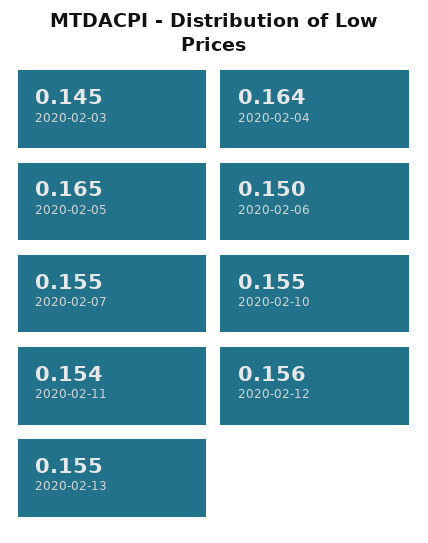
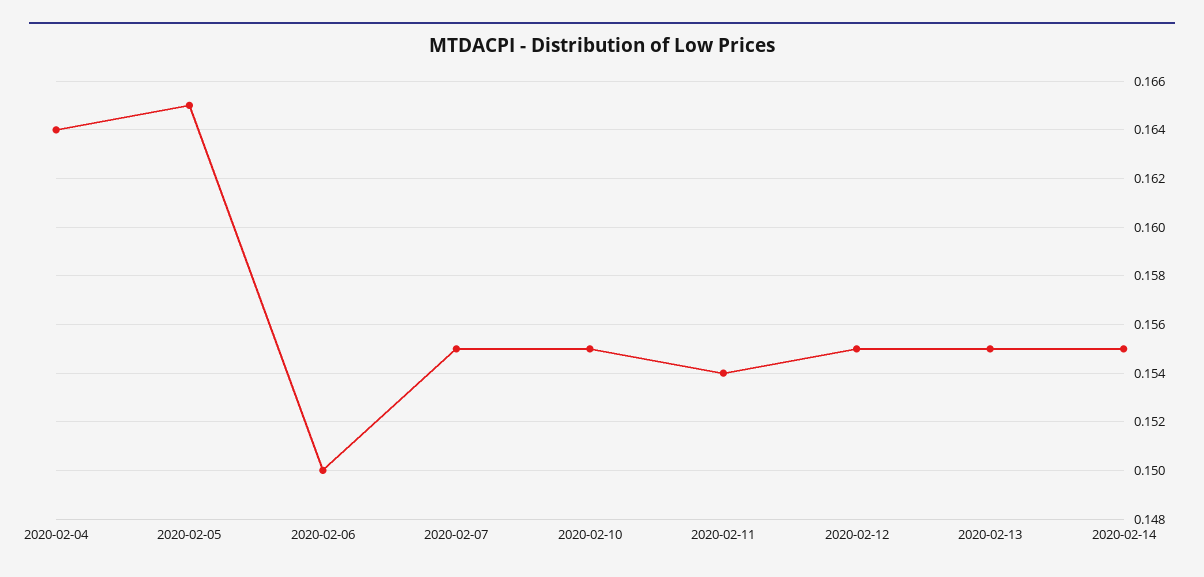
2020-02-03: 0.145 -> none
2020-02-12: 0.156 -> 0.155
2020-02-14: none -> 0.155

